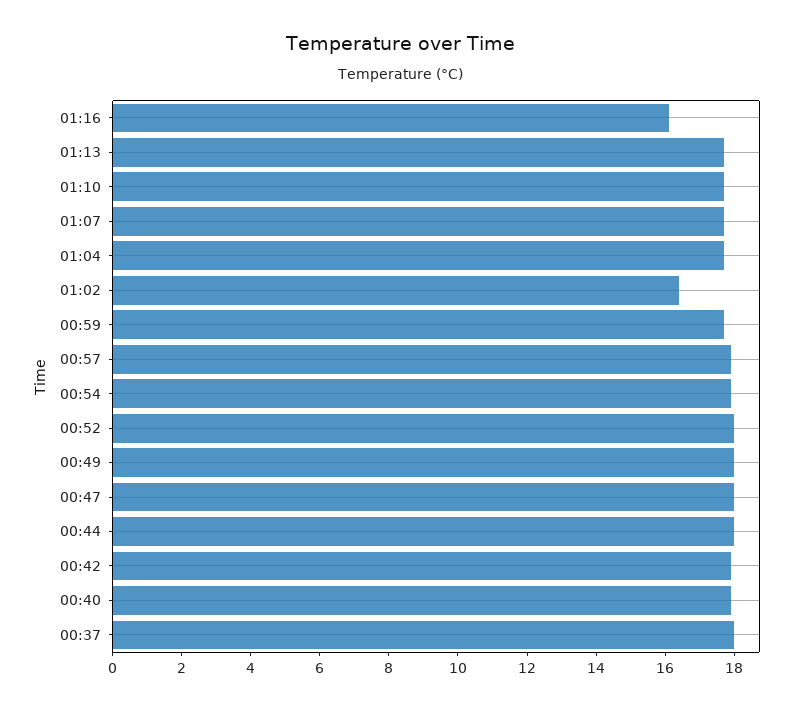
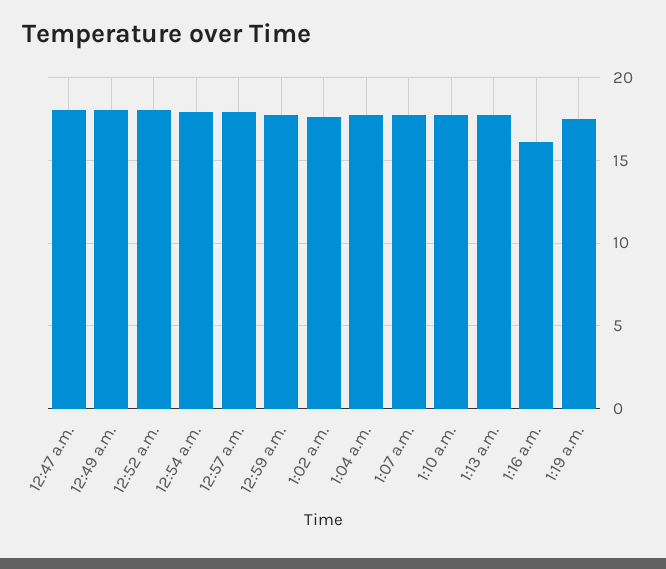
01:02: 16.5 -> 17.5
00:44: 18 -> none
00:42: 18 -> none
00:40: 18 -> none
00:37: 18 -> none
1:19 a.m.: none -> 17.5

